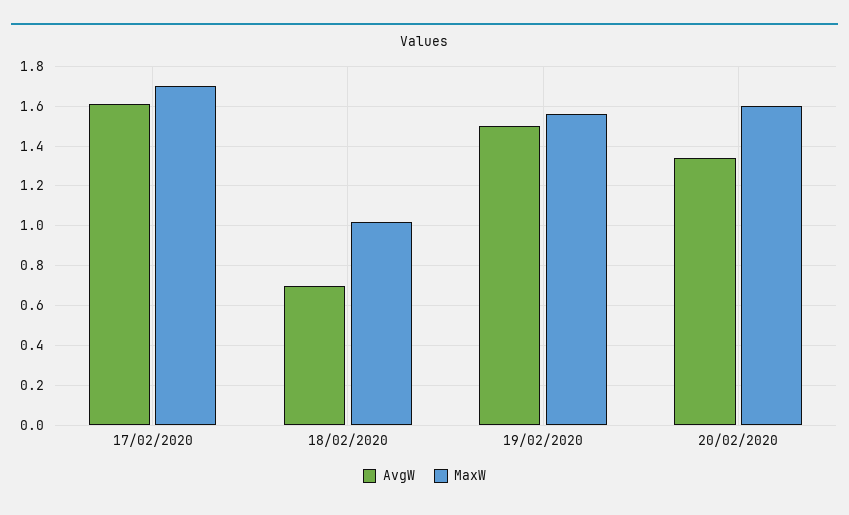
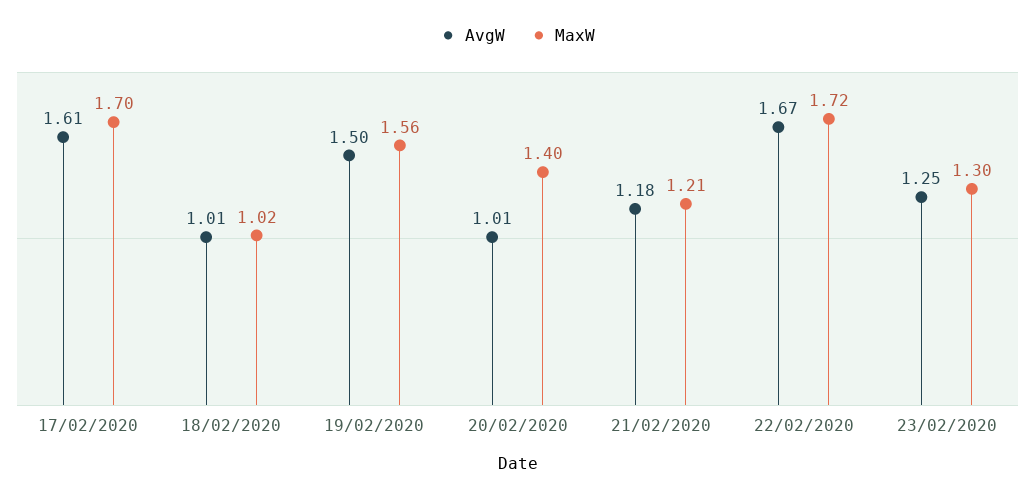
AvgW, 18/02/2020: 0.7 -> 1.01
AvgW, 20/02/2020: 1.35 -> 1.01
MaxW, 20/02/2020: 1.6 -> 1.4
AvgW, 21/02/2020: none -> 1.18
MaxW, 21/02/2020: none -> 1.21
AvgW, 22/02/2020: none -> 1.67
MaxW, 22/02/2020: none -> 1.72
AvgW, 23/02/2020: none -> 1.25
MaxW, 23/02/2020: none -> 1.3

